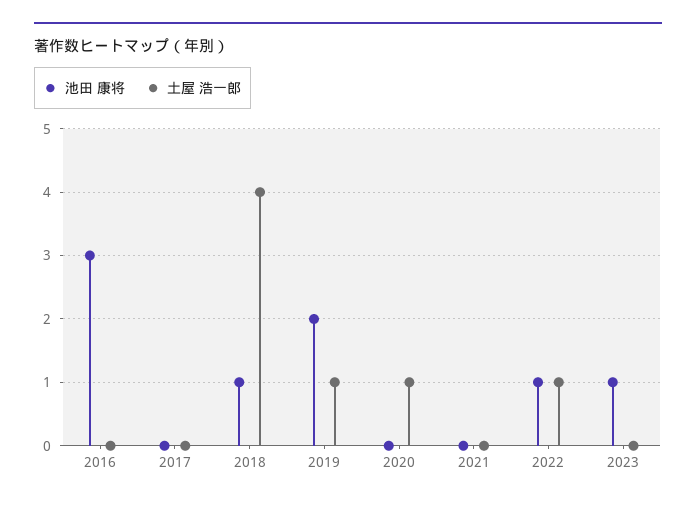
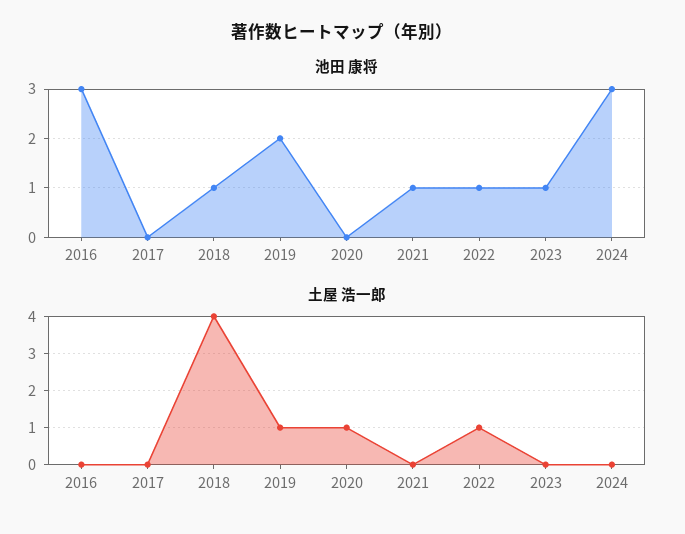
池田 康将, 2021: 0 -> 1
池田 康将, 2024: none -> 3
土屋 浩一郎, 2024: none -> 0

